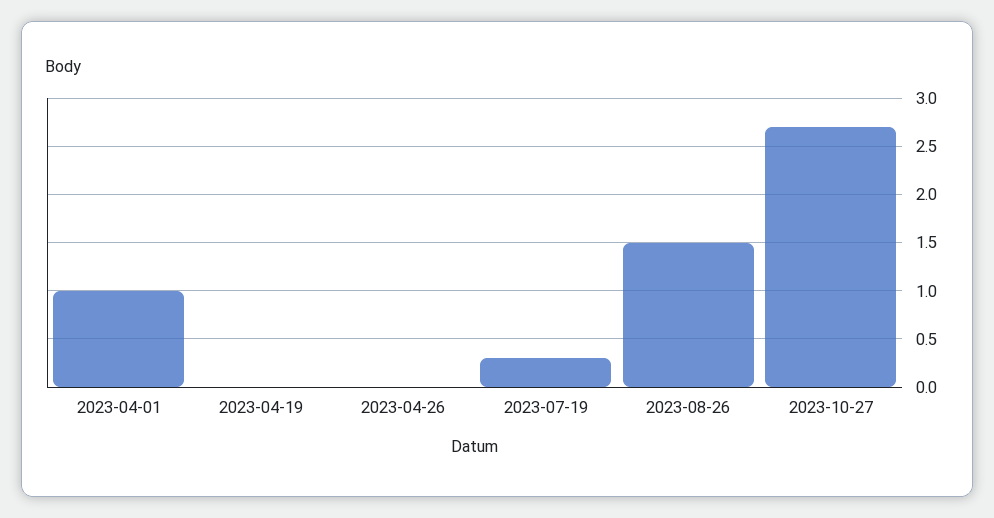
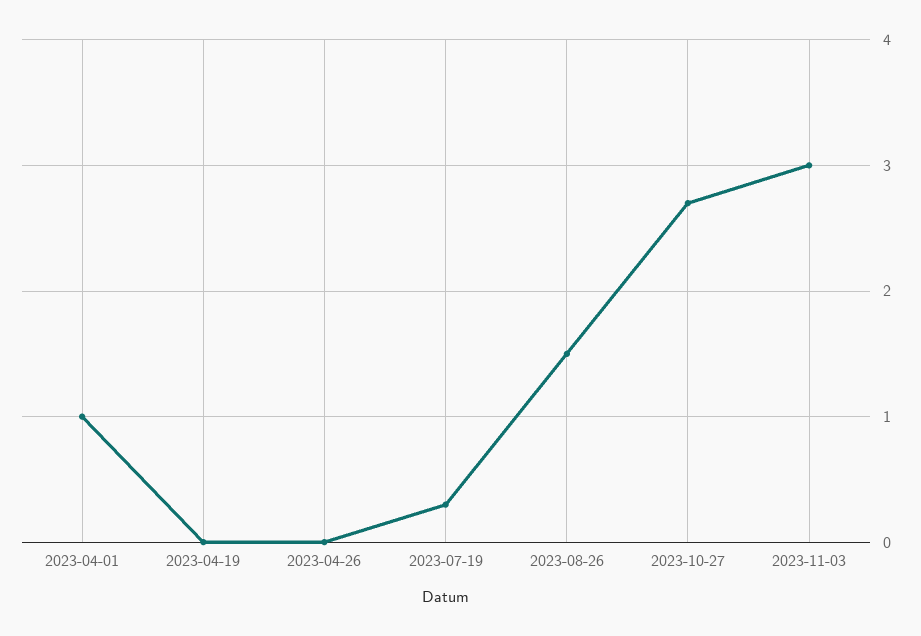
2023-11-03: none -> 3

